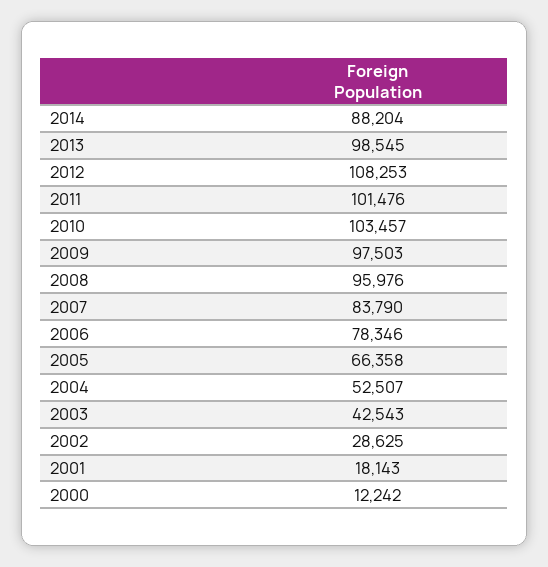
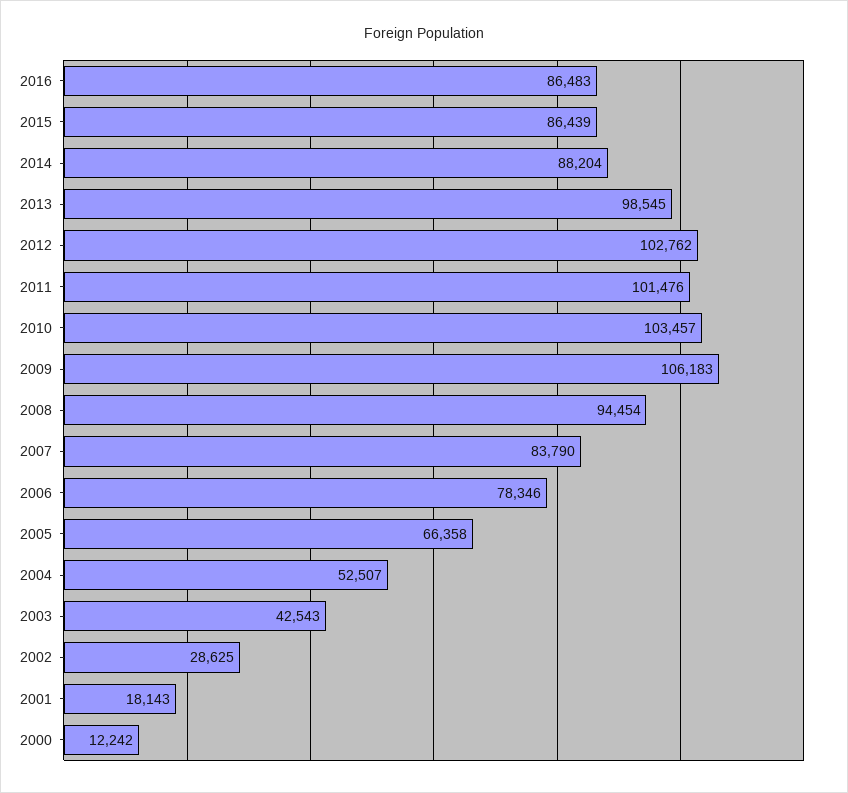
2012: 108253 -> 102762
2009: 97503 -> 106183
2008: 95976 -> 94454
2016: none -> 86483
2015: none -> 86439

